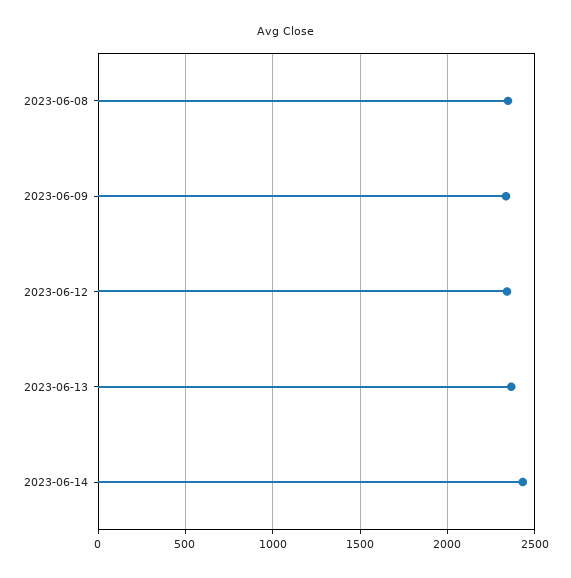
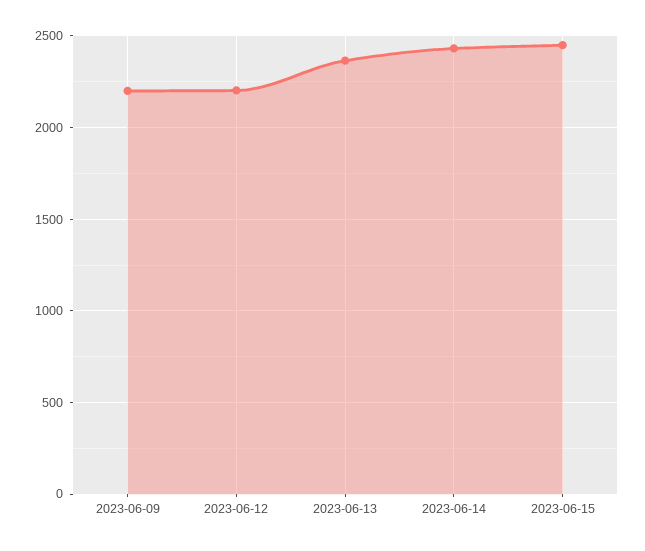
2023-06-08: 2350 -> none
2023-06-09: 2350 -> 2200
2023-06-12: 2350 -> 2200
2023-06-15: none -> 2450

